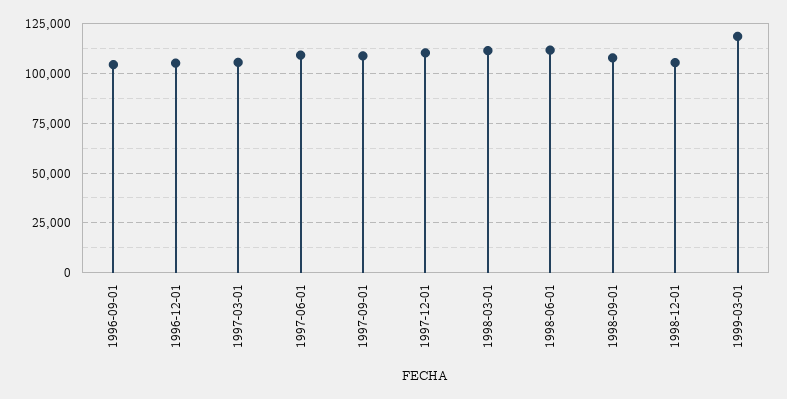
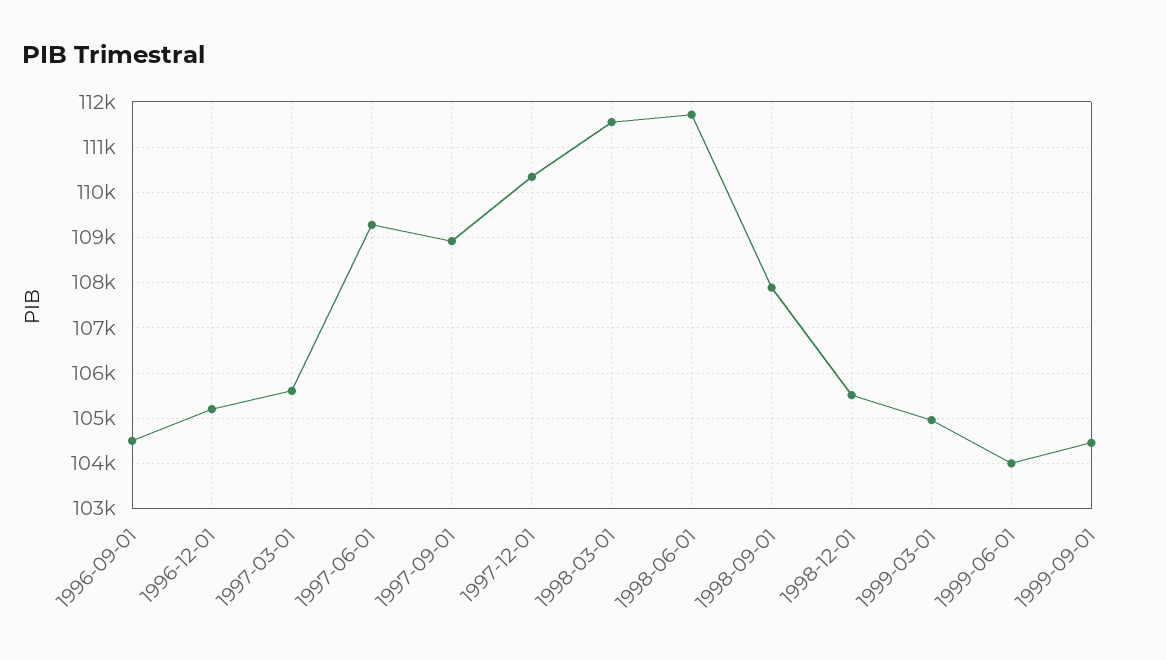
1999-03-01: 120000 -> 105000
1999-06-01: none -> 104000
1999-09-01: none -> 104400

